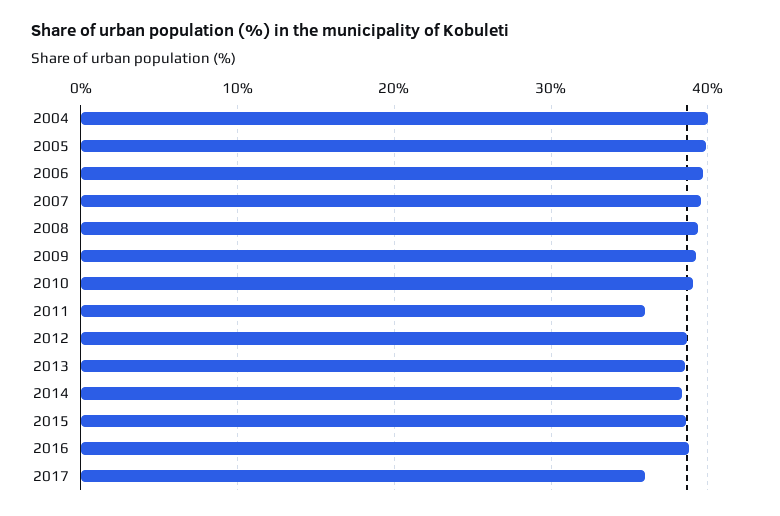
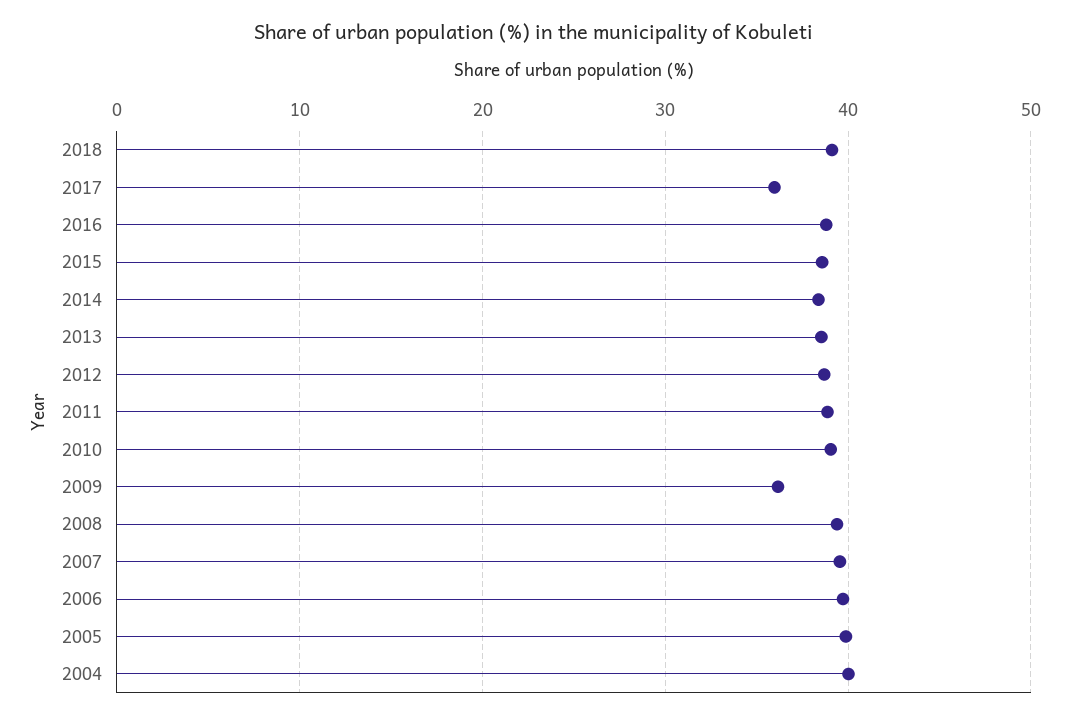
2009: 39 -> 36
2011: 36 -> 39
2018: none -> 39

